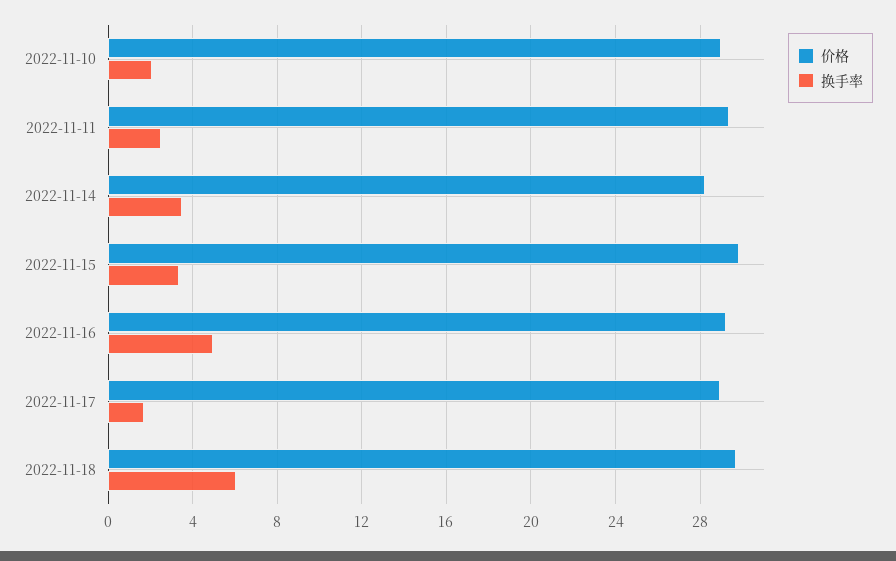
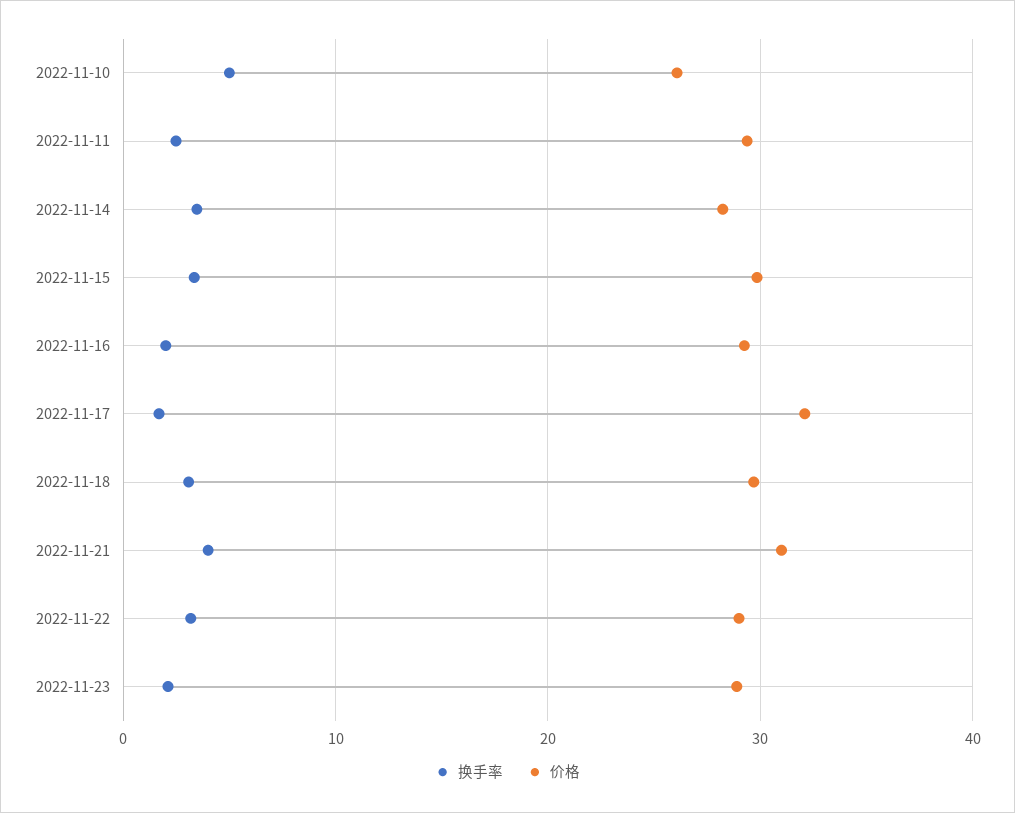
价格, 2022-11-10: 29 -> 26
换手率, 2022-11-10: 2 -> 5
换手率, 2022-11-16: 5 -> 2
价格, 2022-11-17: 29 -> 32
换手率, 2022-11-18: 6 -> 3
换手率, 2022-11-21: none -> 4
价格, 2022-11-21: none -> 31
换手率, 2022-11-22: none -> 3
价格, 2022-11-22: none -> 29
换手率, 2022-11-23: none -> 2
价格, 2022-11-23: none -> 29

